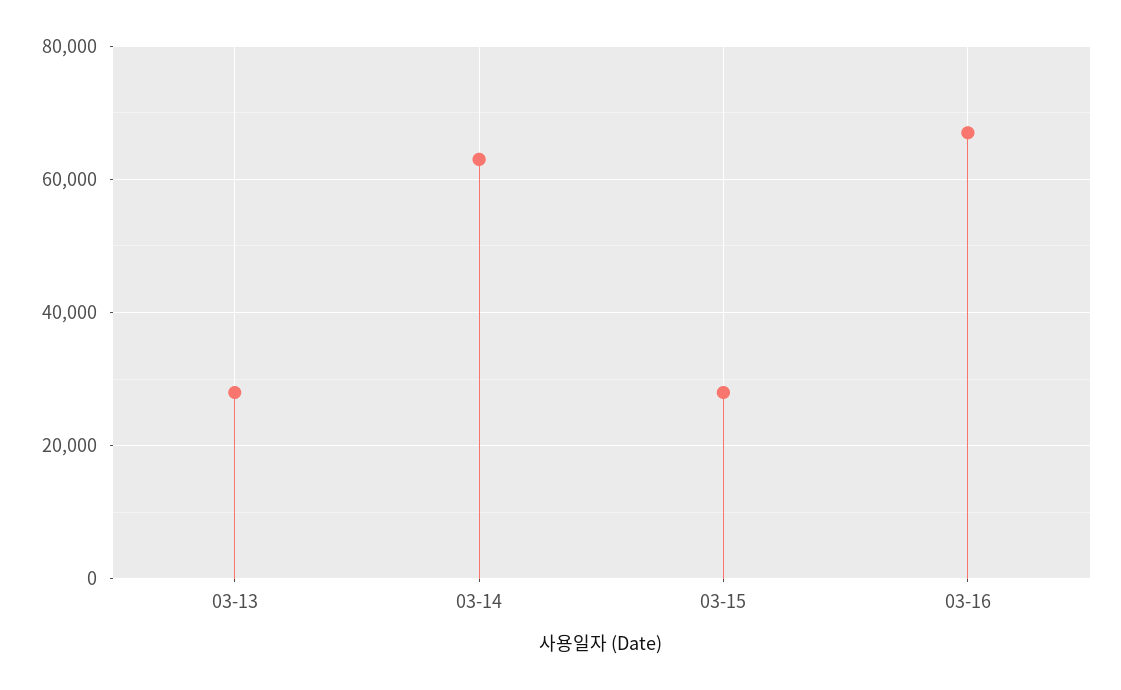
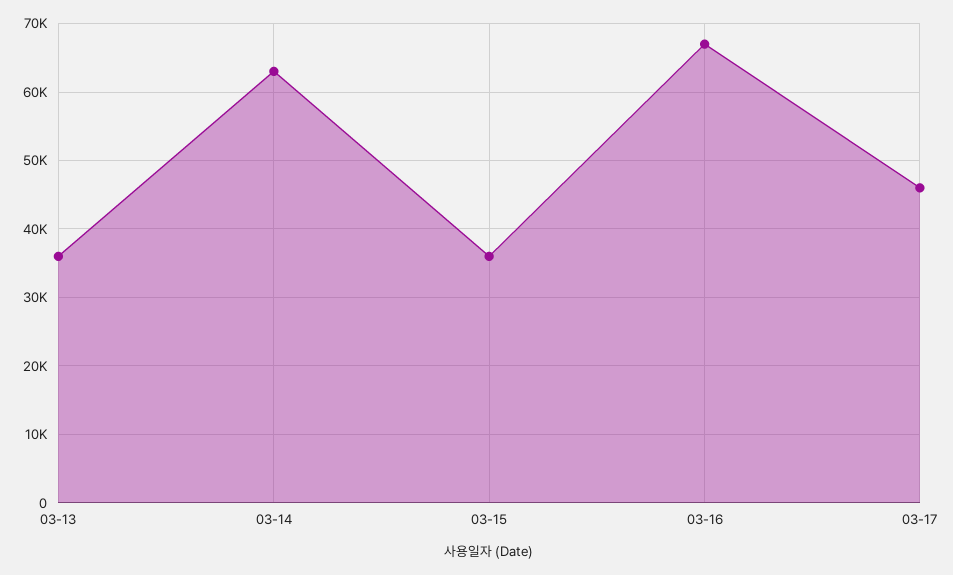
03-13: 28000 -> 36000
03-15: 28000 -> 36000
03-17: none -> 46000

